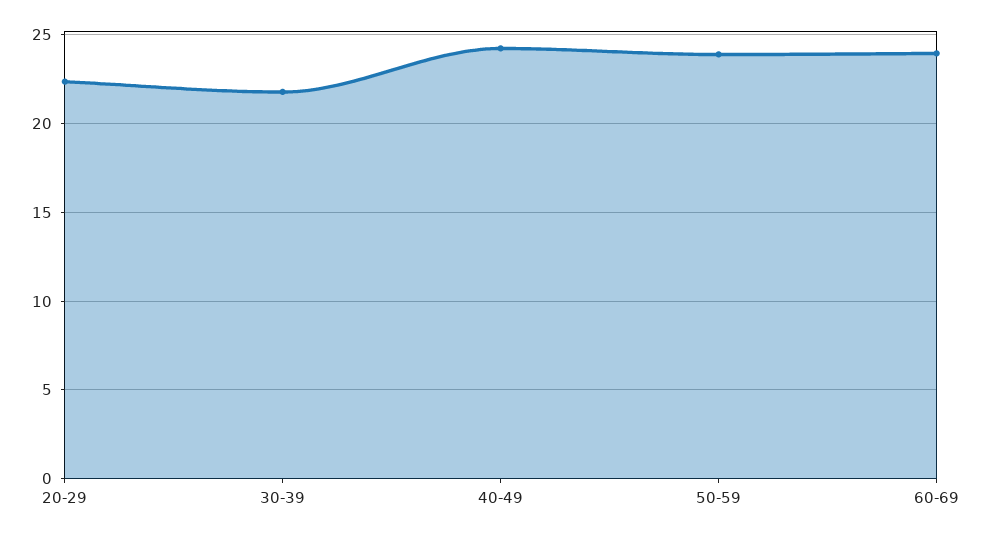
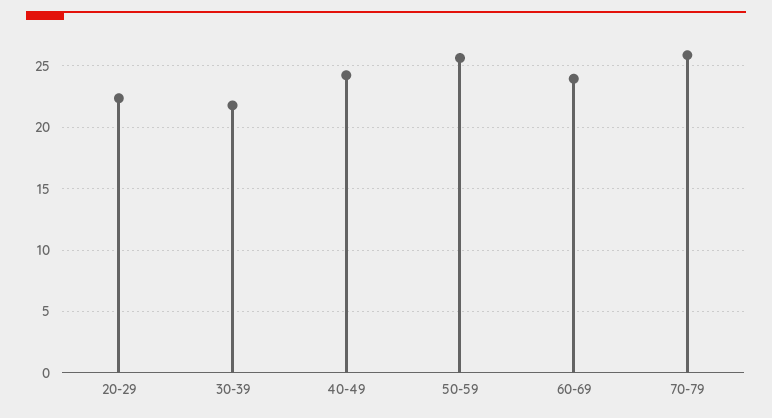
50-59: 24 -> 25.5
70-79: none -> 26

